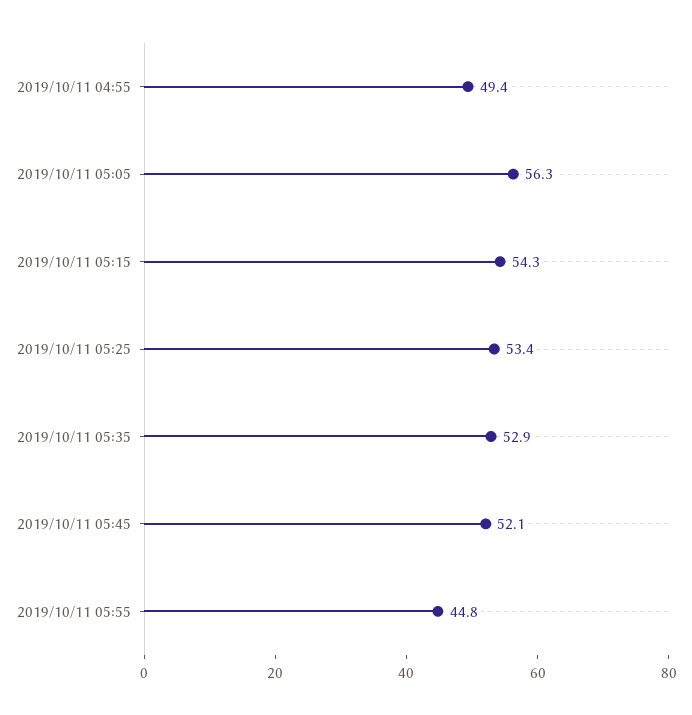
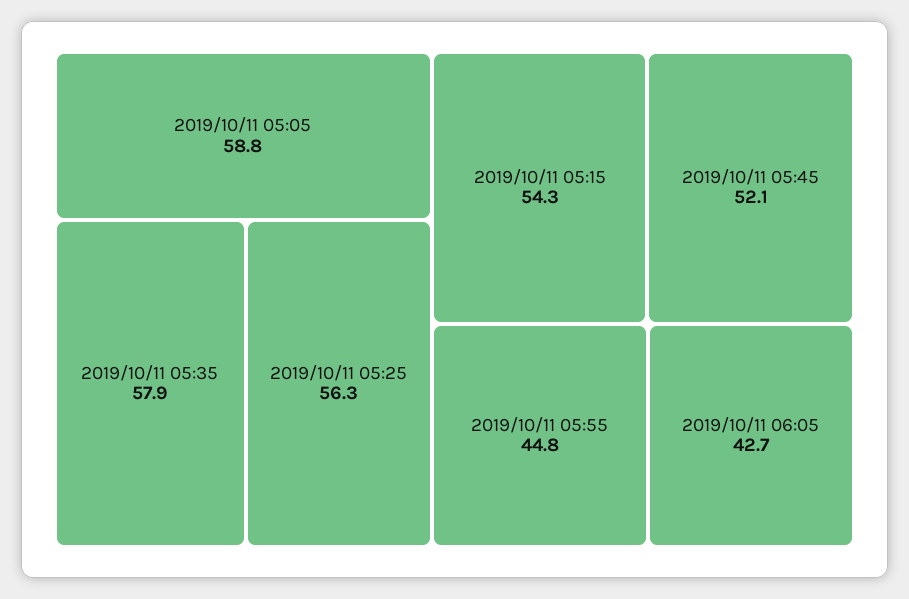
2019/10/11 04:55: 49.4 -> none
2019/10/11 05:05: 56.3 -> 58.8
2019/10/11 05:25: 53.4 -> 56.3
2019/10/11 05:35: 52.9 -> 57.9
2019/10/11 06:05: none -> 42.7

